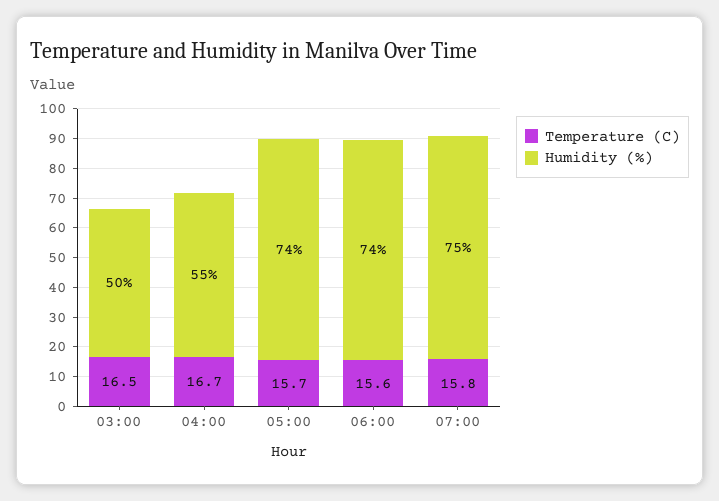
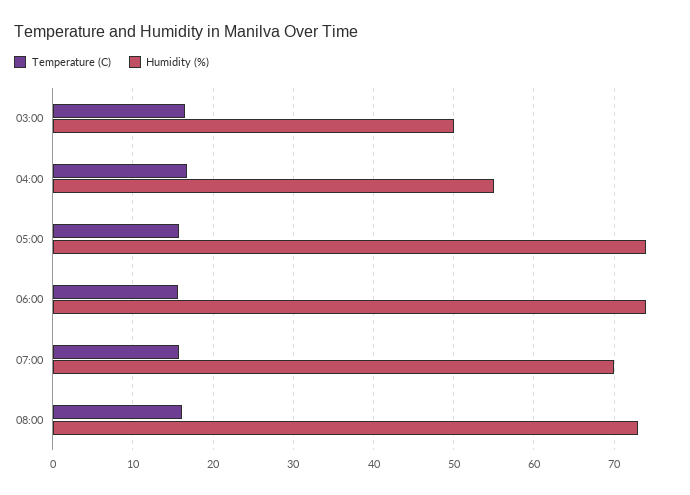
Humidity (%), 07:00: 75 -> 70
Temperature (C), 08:00: none -> 16
Humidity (%), 08:00: none -> 73

